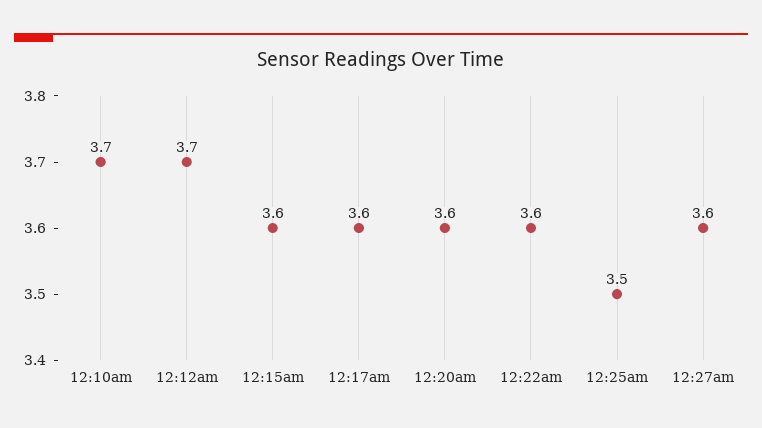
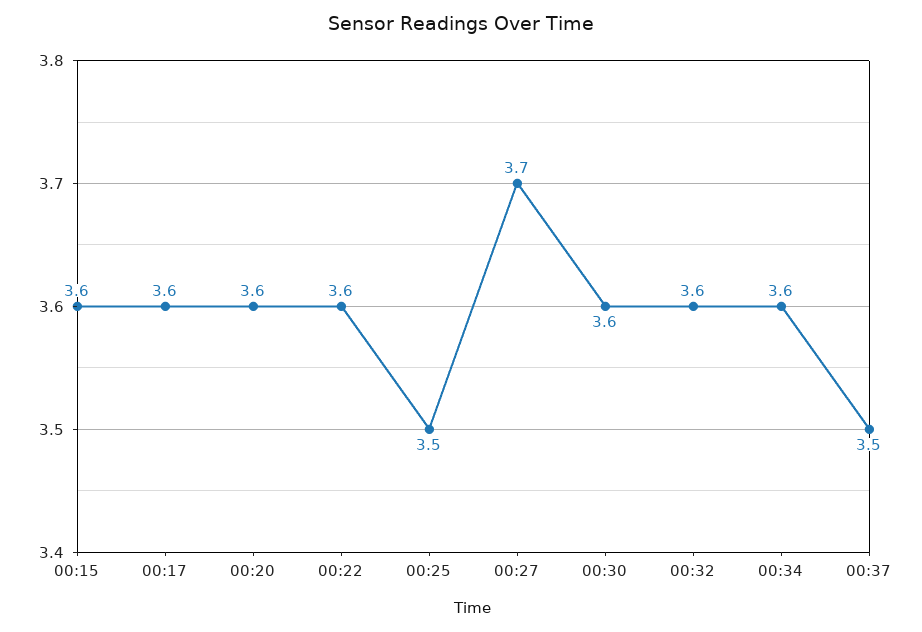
12:10am: 3.7 -> none
12:12am: 3.7 -> none
12:27am: 3.6 -> 3.7
00:30: none -> 3.6
00:32: none -> 3.6
00:34: none -> 3.6
00:37: none -> 3.5

